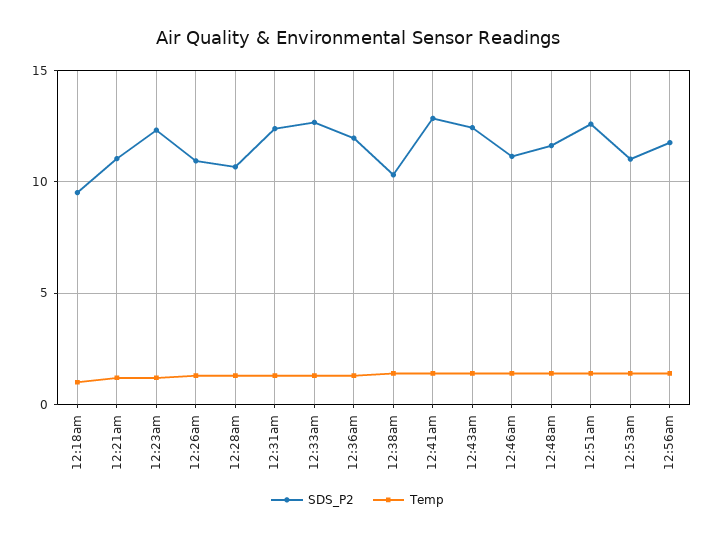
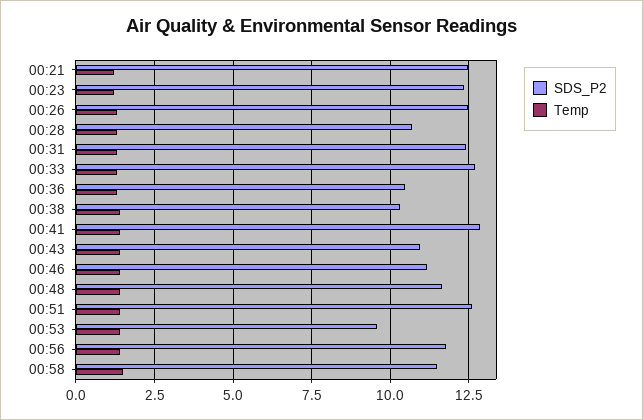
SDS_P2, 12:18am: 9.5 -> none
Temp, 12:18am: 1 -> none
SDS_P2, 12:21am: 11 -> 12.5
SDS_P2, 12:26am: 11 -> 12.5
SDS_P2, 12:36am: 12 -> 10.5
SDS_P2, 12:43am: 12.5 -> 11
SDS_P2, 12:53am: 11 -> 9.5
SDS_P2, 00:58: none -> 11.5
Temp, 00:58: none -> 1.5

